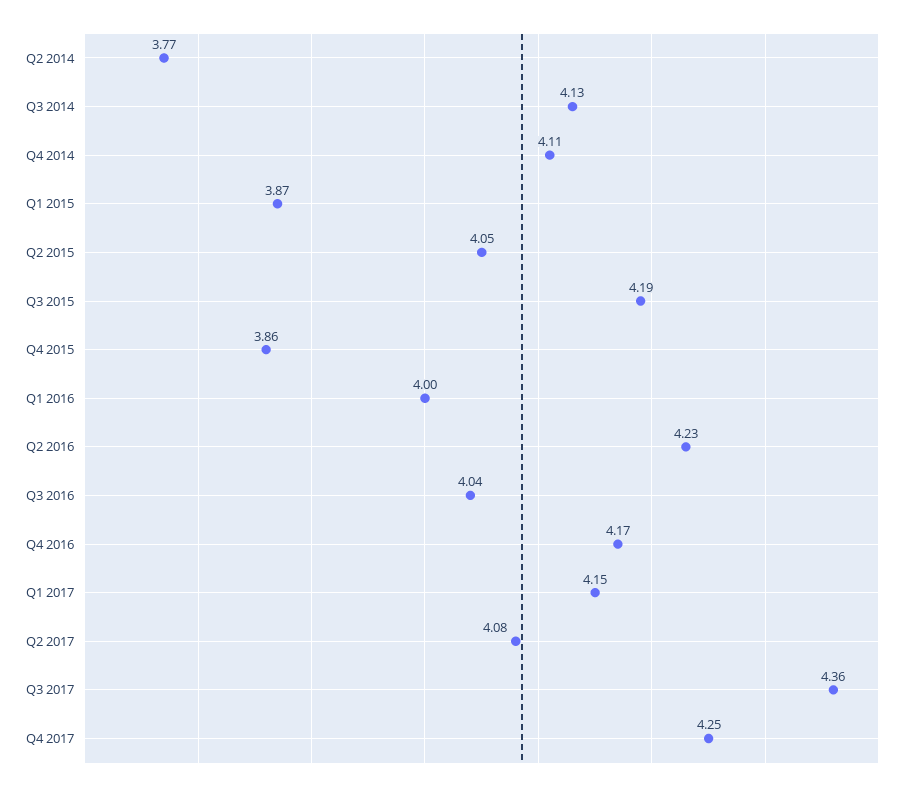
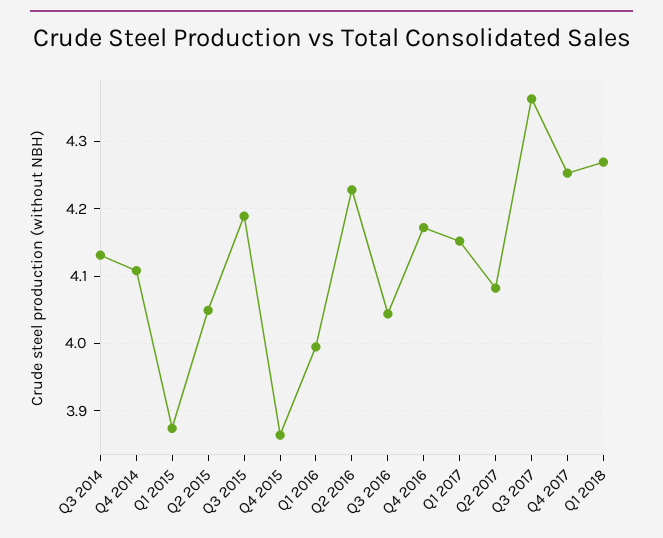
Q2 2014: 3.77 -> none
Q1 2018: none -> 4.27

